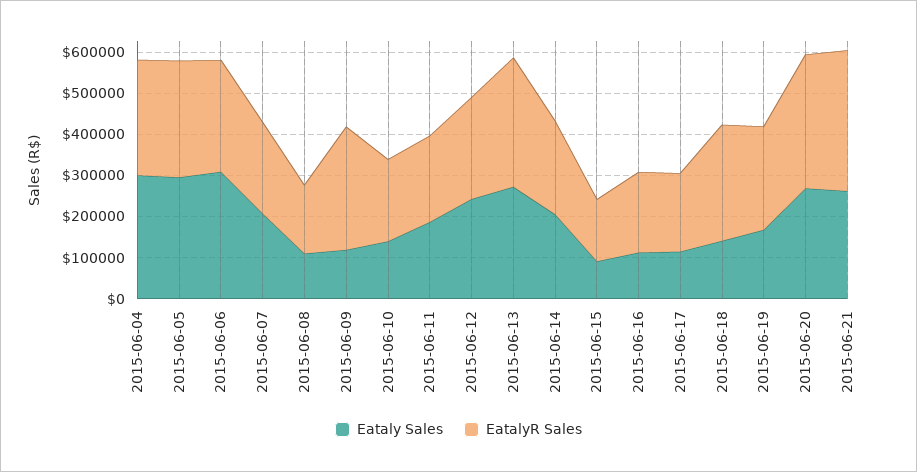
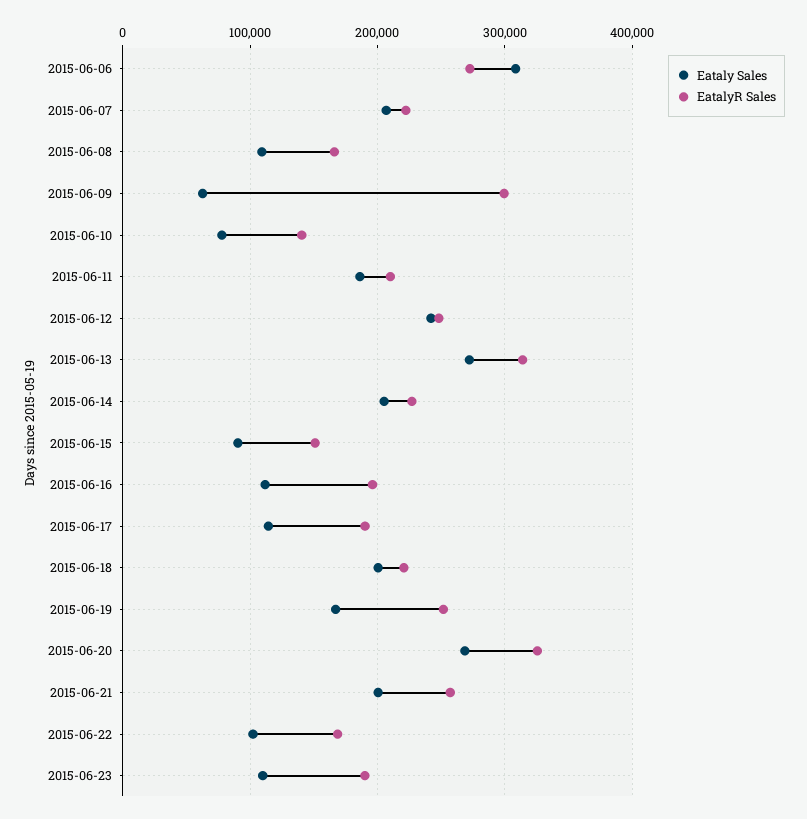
Eataly Sales, 2015-06-04: 300000 -> none
EatalyR Sales, 2015-06-04: 280000 -> none
Eataly Sales, 2015-06-05: 300000 -> none
EatalyR Sales, 2015-06-05: 280000 -> none
Eataly Sales, 2015-06-09: 120000 -> 60000
Eataly Sales, 2015-06-10: 140000 -> 80000
EatalyR Sales, 2015-06-10: 200000 -> 140000
Eataly Sales, 2015-06-18: 140000 -> 200000
EatalyR Sales, 2015-06-18: 280000 -> 220000
Eataly Sales, 2015-06-21: 260000 -> 200000
EatalyR Sales, 2015-06-21: 340000 -> 260000
Eataly Sales, 2015-06-22: none -> 100000
EatalyR Sales, 2015-06-22: none -> 170000
Eataly Sales, 2015-06-23: none -> 110000
EatalyR Sales, 2015-06-23: none -> 190000

